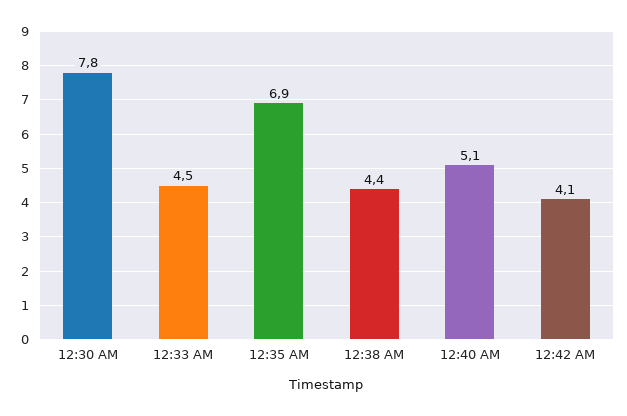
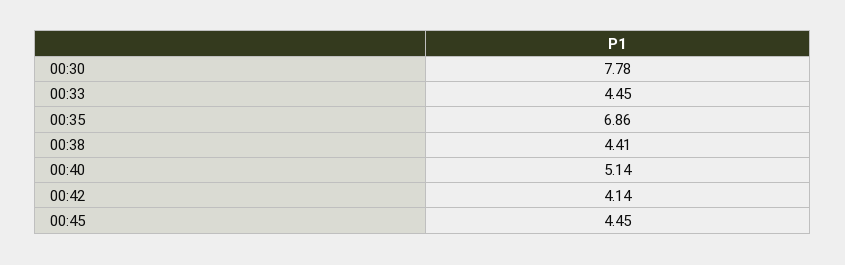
00:45: none -> 4.45

